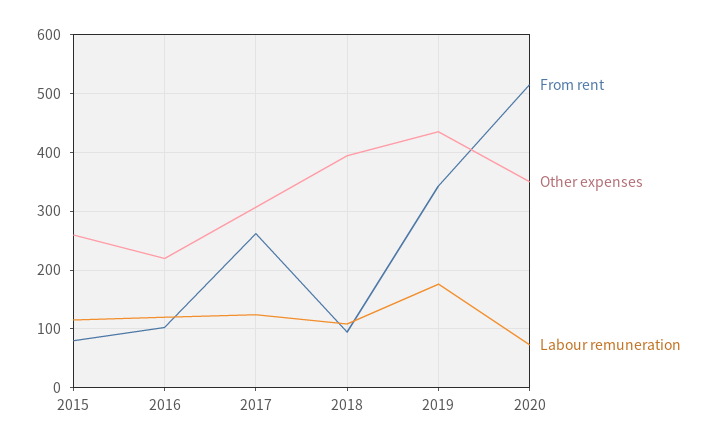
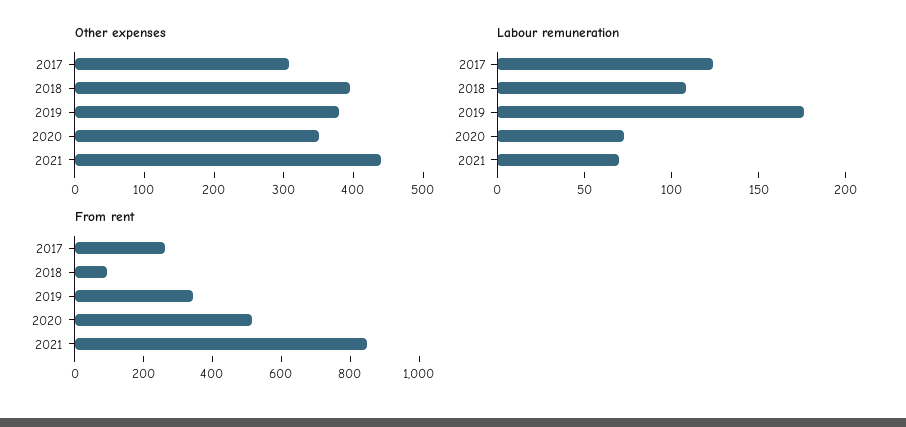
From rent, 2015: 80 -> none
Other expenses, 2015: 260 -> none
Labour remuneration, 2015: 120 -> none
From rent, 2016: 100 -> none
Other expenses, 2016: 220 -> none
Labour remuneration, 2016: 120 -> none
Other expenses, 2019: 440 -> 380
Other expenses, 2021: none -> 440
Labour remuneration, 2021: none -> 70
From rent, 2021: none -> 850

